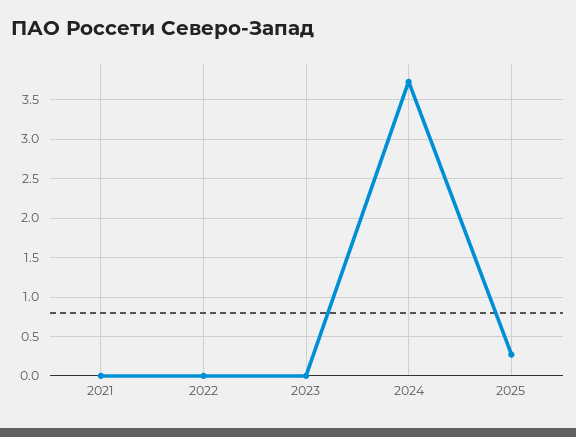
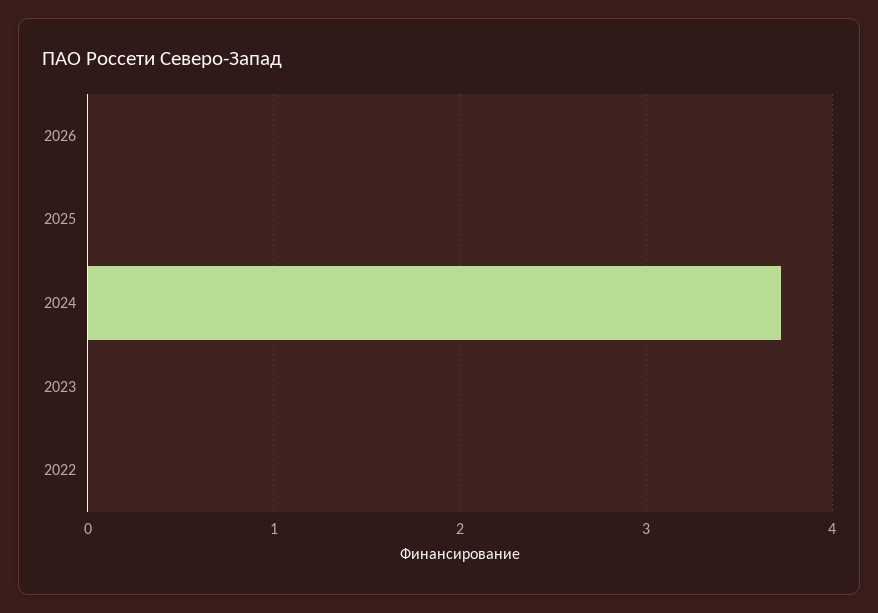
2021: 0 -> none
2025: 0.3 -> 0
2026: none -> 0

